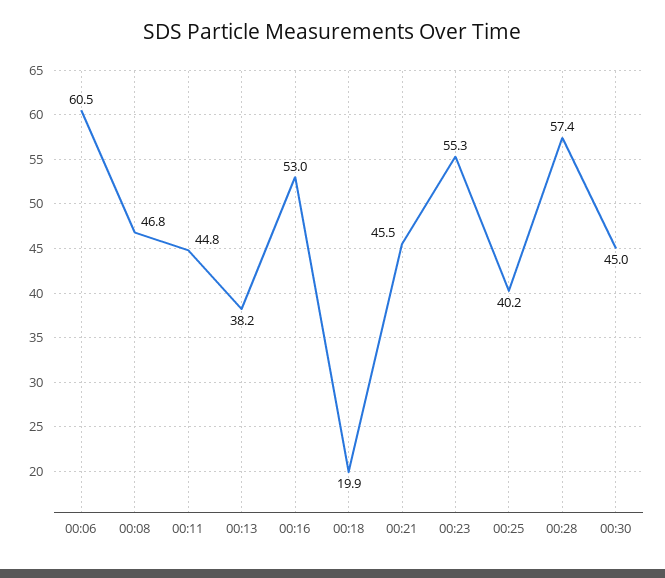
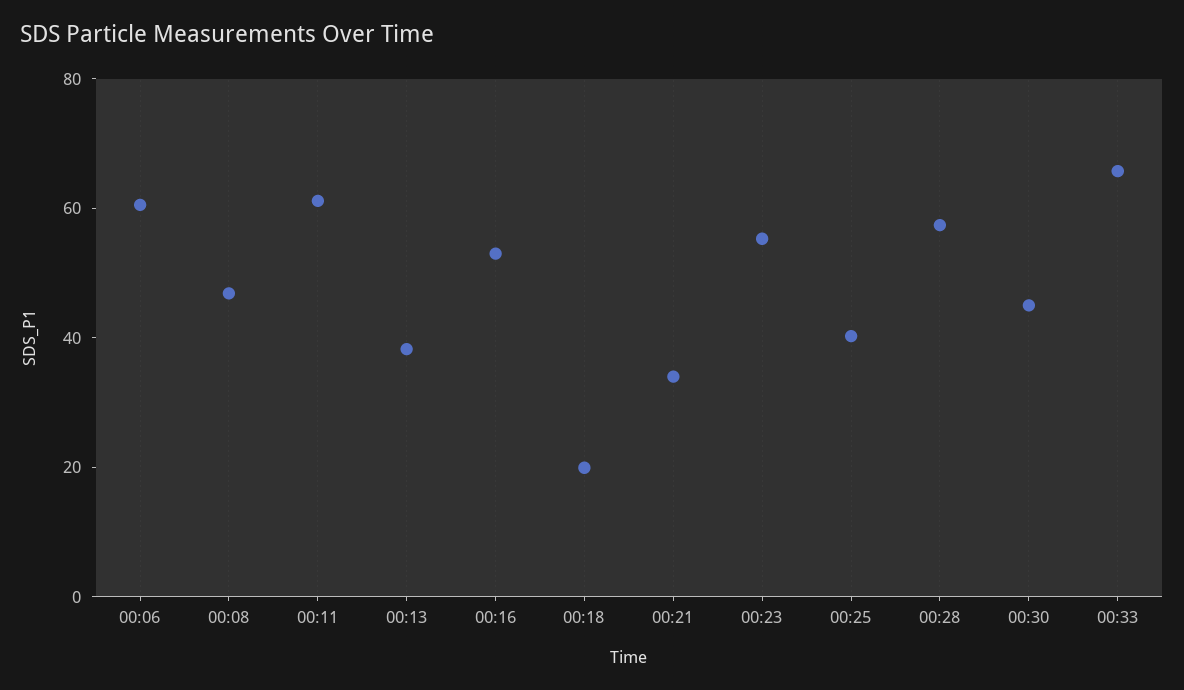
00:11: 44.8 -> 60
00:21: 45.5 -> 35
00:33: none -> 65

